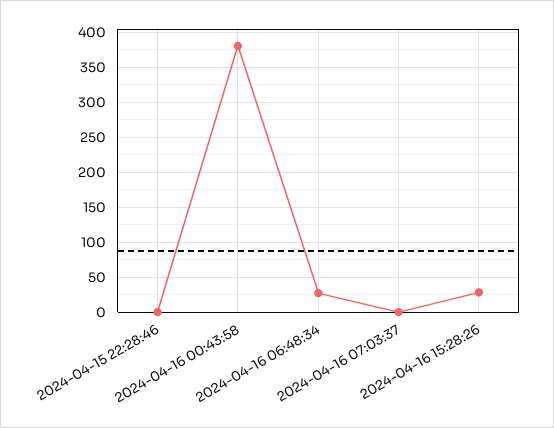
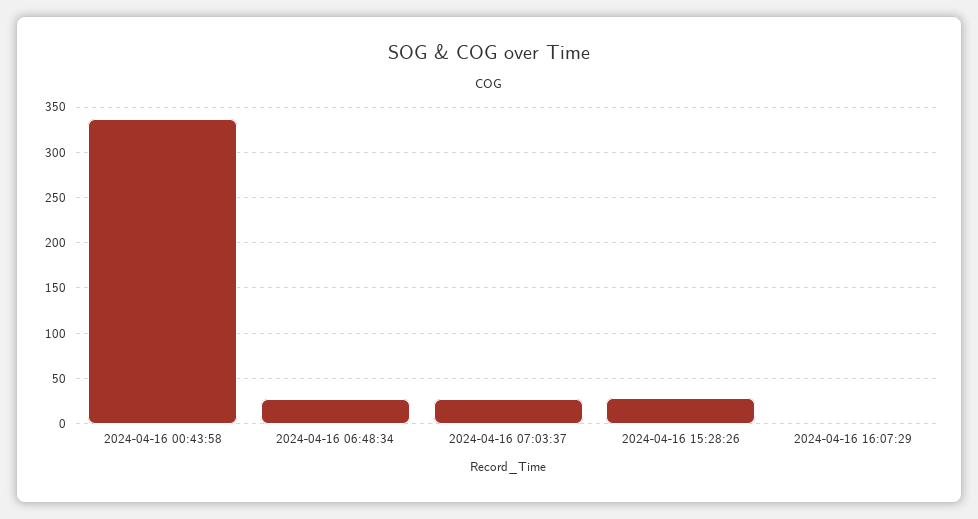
2024-04-15 22:28:46: 0 -> none
2024-04-16 00:43:58: 380 -> 340
2024-04-16 07:03:37: 0 -> 30
2024-04-16 16:07:29: none -> 0

